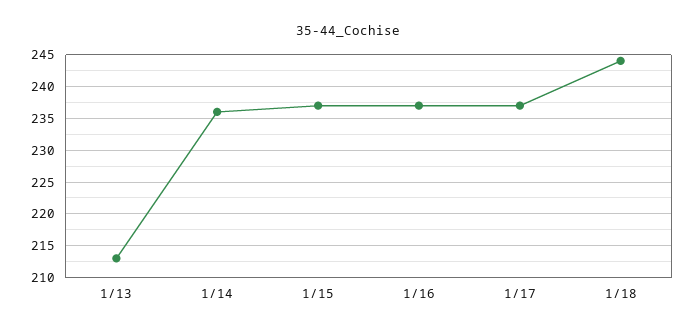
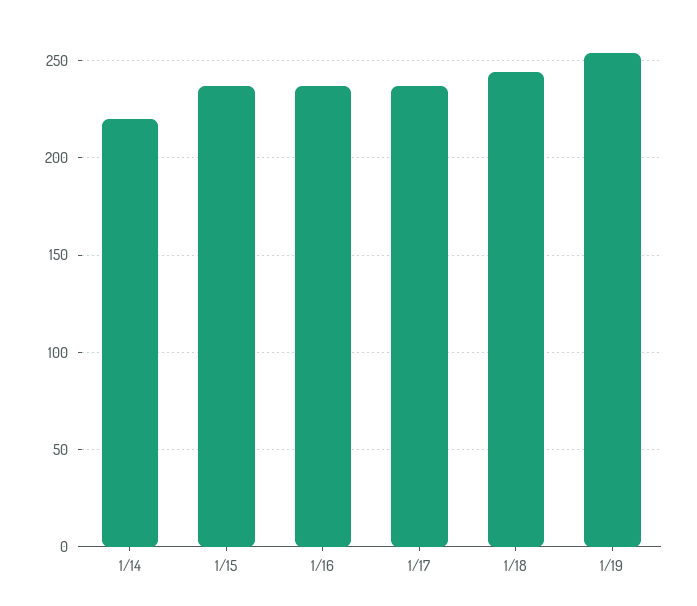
1/13: 213 -> none
1/14: 236 -> 220
1/19: none -> 255

